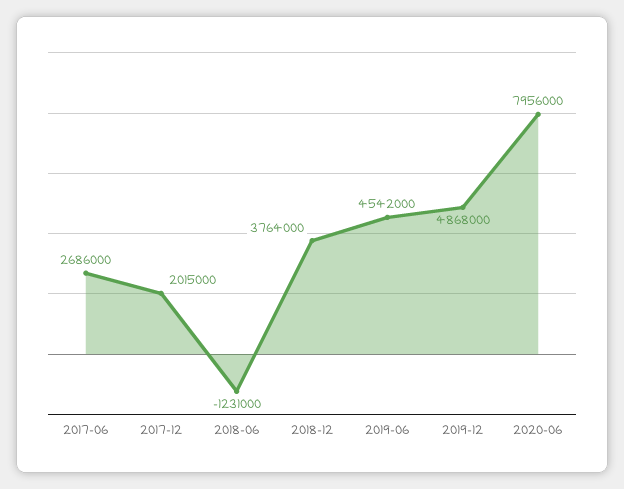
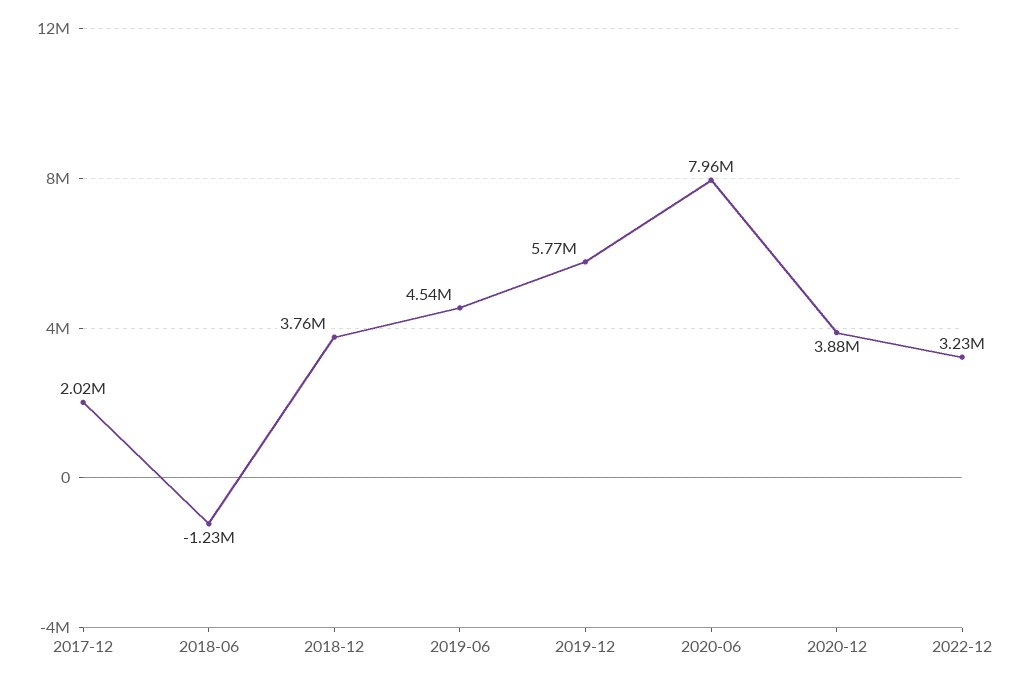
2017-06: 2686000 -> none
2019-12: 4868000 -> 5770000
2020-12: none -> 3880000
2022-12: none -> 3230000

